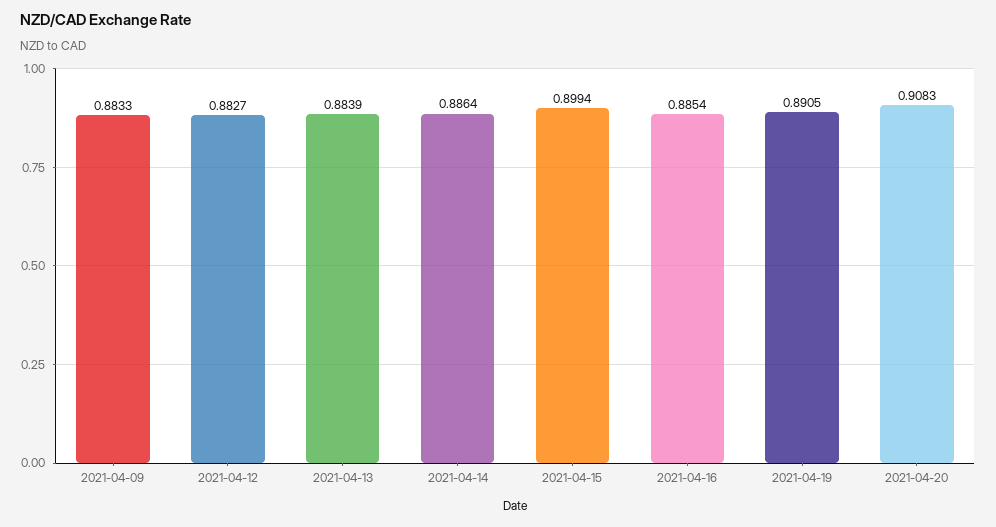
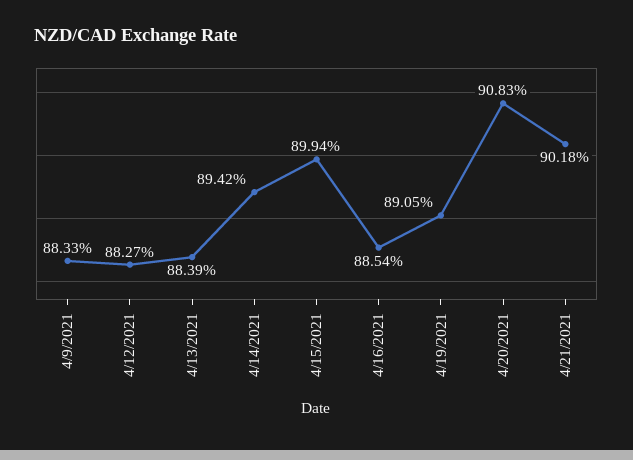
2021-04-14: 0.8864 -> 0.8942
4/21/2021: none -> 0.9018

